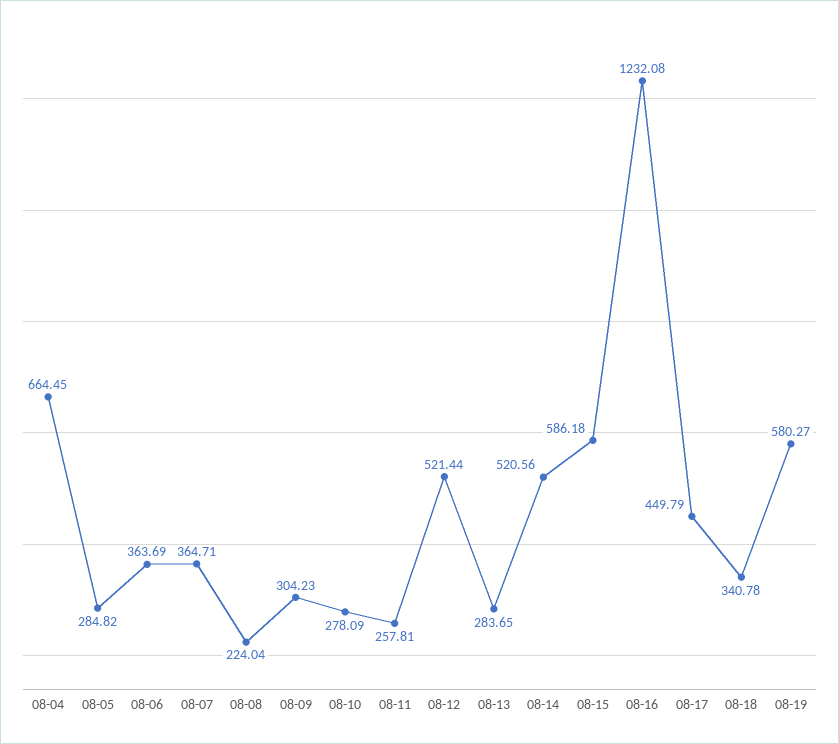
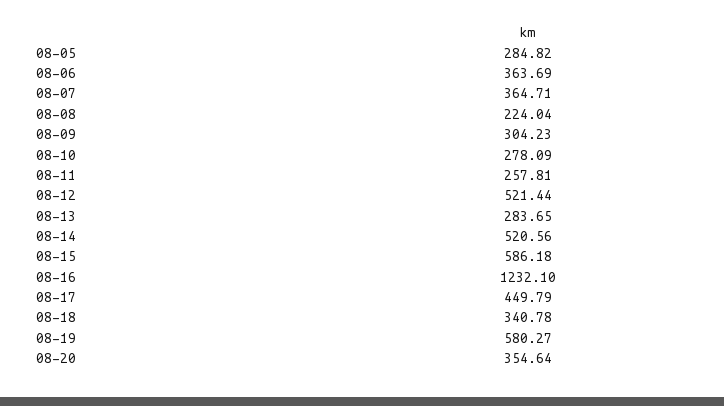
08-04: 664.45 -> none
08-16: 1232.08 -> 1232.1
08-20: none -> 354.64

